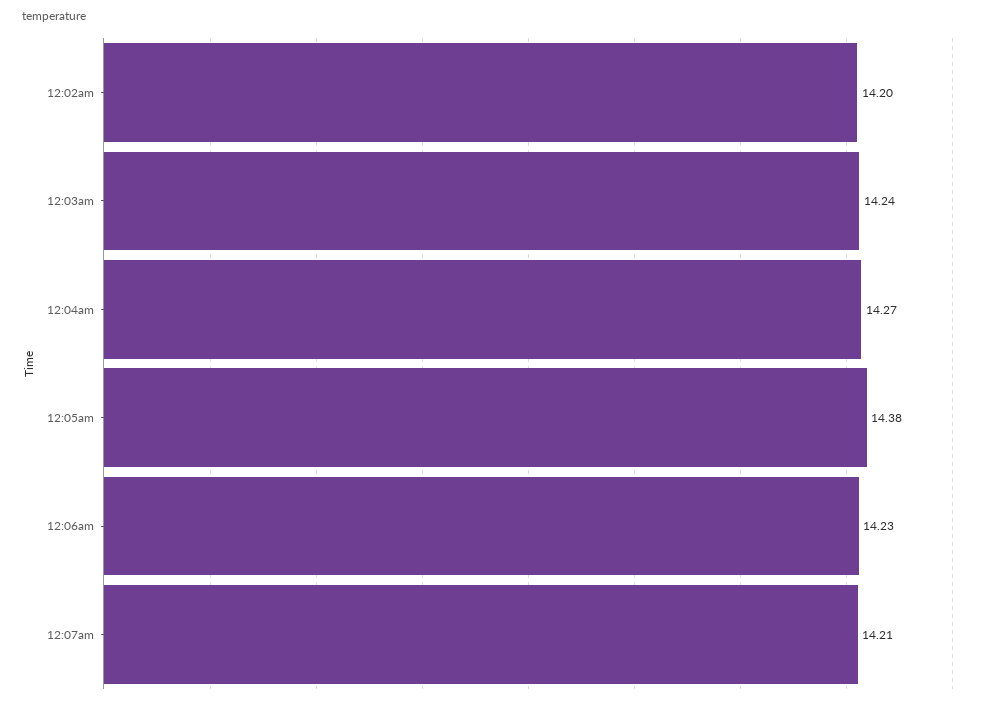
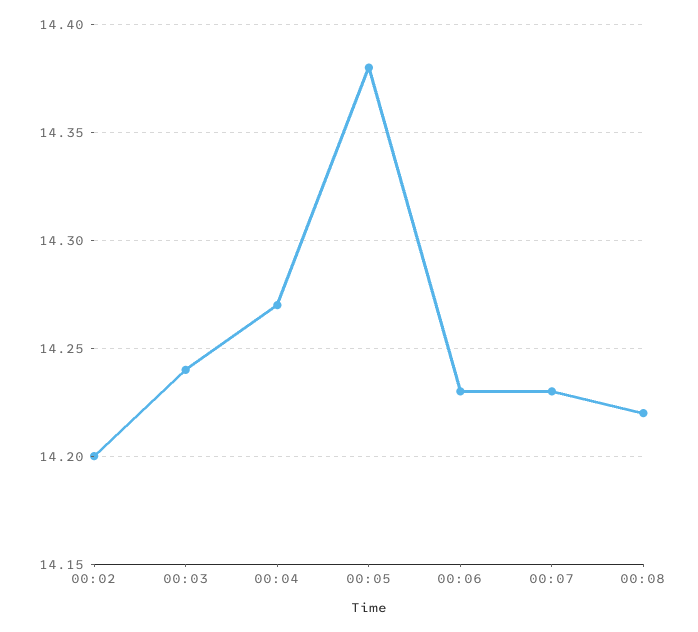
12:07am: 14.21 -> 14.23
00:08: none -> 14.22

